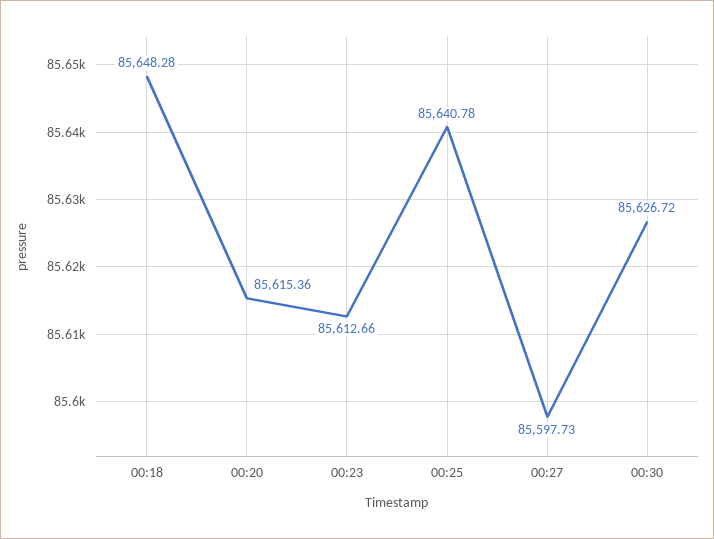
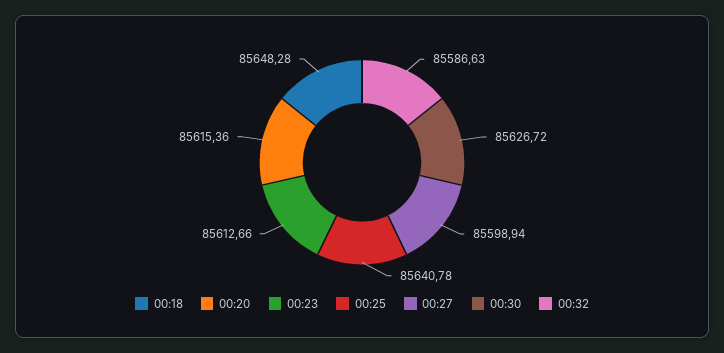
00:27: 85597.73 -> 85598.94
00:32: none -> 85586.63

